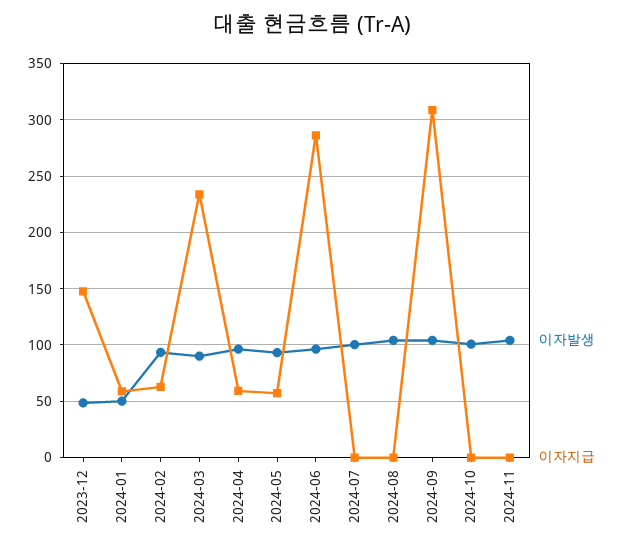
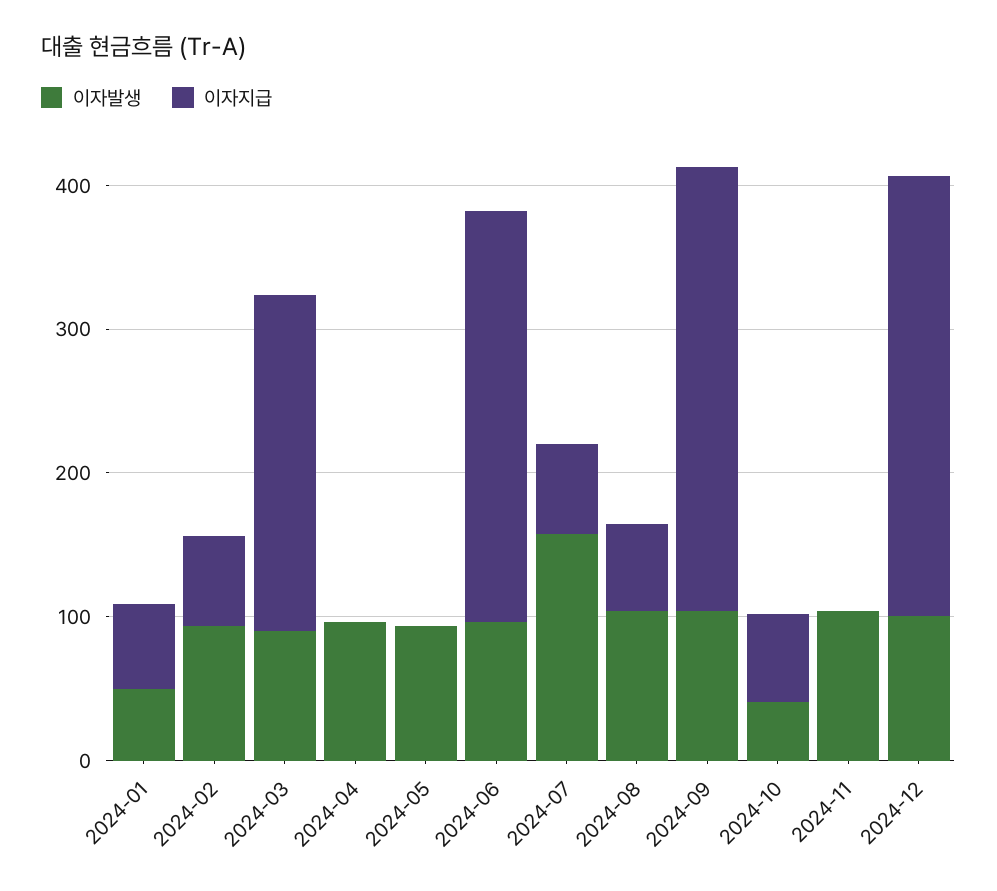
이자발생, 2023-12: 50 -> none
이자지급, 2023-12: 150 -> none
이자지급, 2024-04: 60 -> 0
이자지급, 2024-05: 60 -> 0
이자발생, 2024-07: 100 -> 160
이자지급, 2024-07: 0 -> 60
이자지급, 2024-08: 0 -> 60
이자발생, 2024-10: 100 -> 40
이자지급, 2024-10: 0 -> 60
이자발생, 2024-12: none -> 100
이자지급, 2024-12: none -> 300

